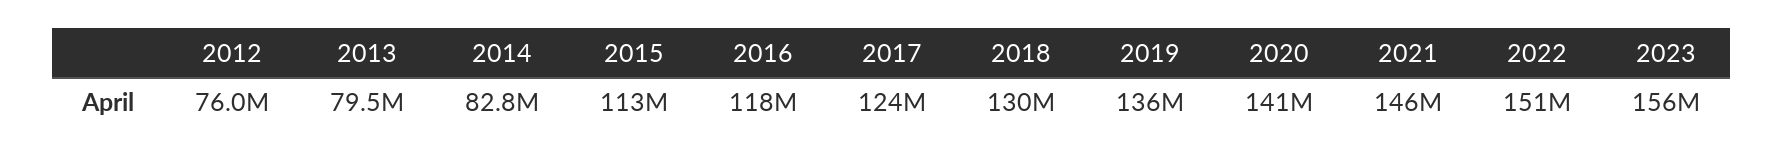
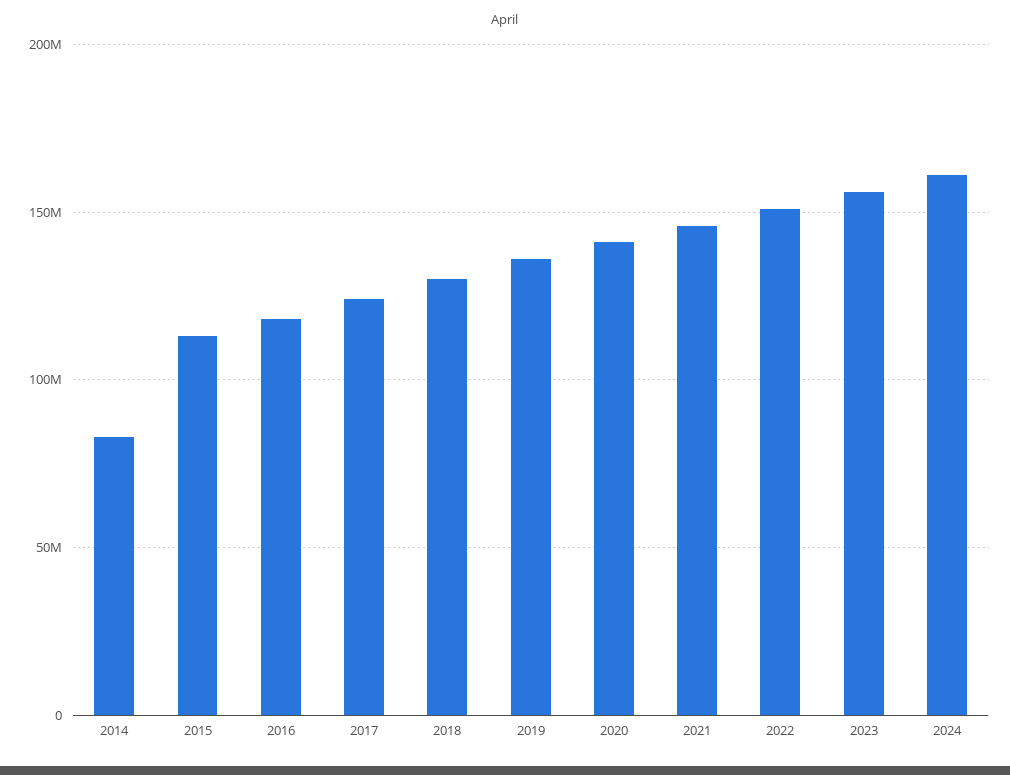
2012: 76000000 -> none
2013: 79500000 -> none
2024: none -> 160000000

